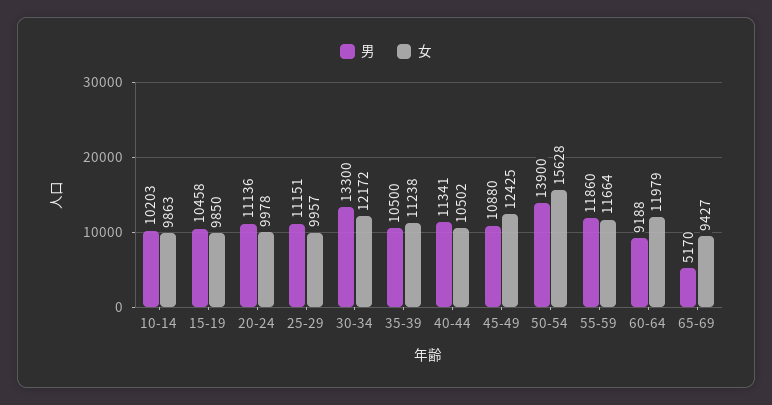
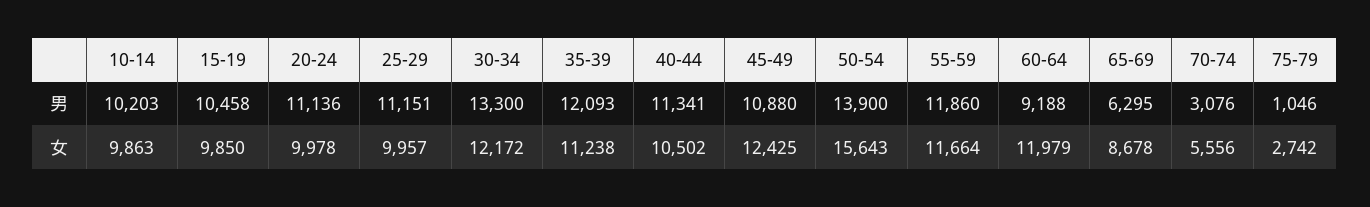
男, 35-39: 10500 -> 12093
女, 50-54: 15628 -> 15643
男, 65-69: 5170 -> 6295
女, 65-69: 9427 -> 8678
男, 70-74: none -> 3076
男, 75-79: none -> 1046
女, 70-74: none -> 5556
女, 75-79: none -> 2742

